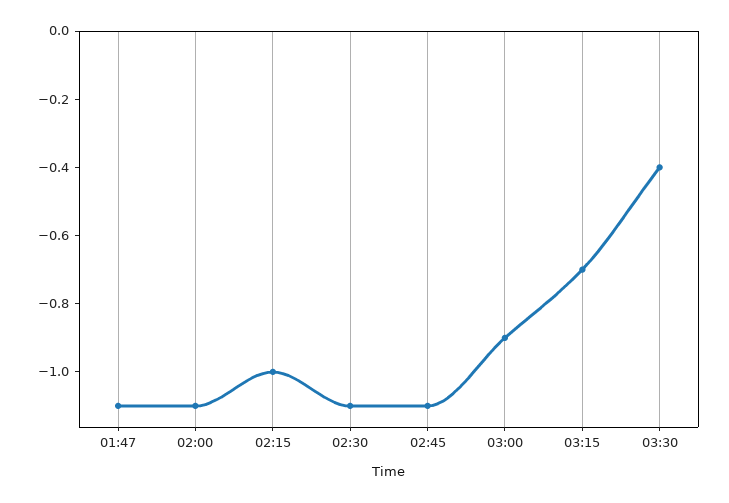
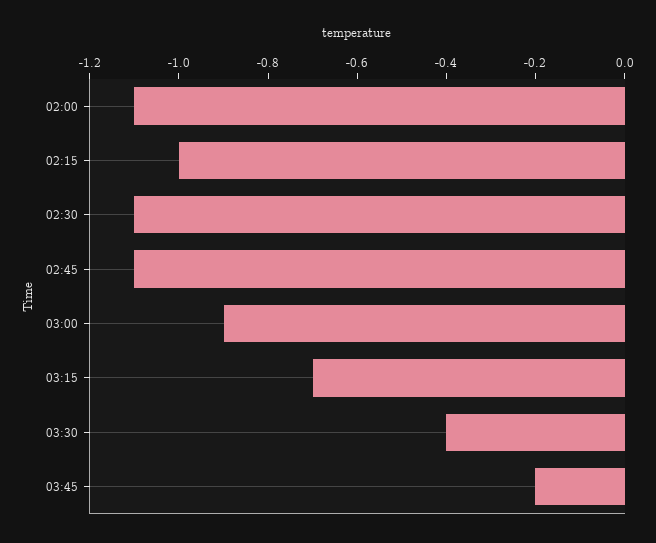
01:47: -1.1 -> none
03:45: none -> -0.2

